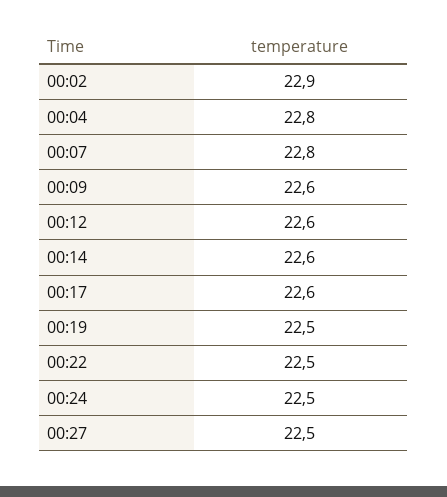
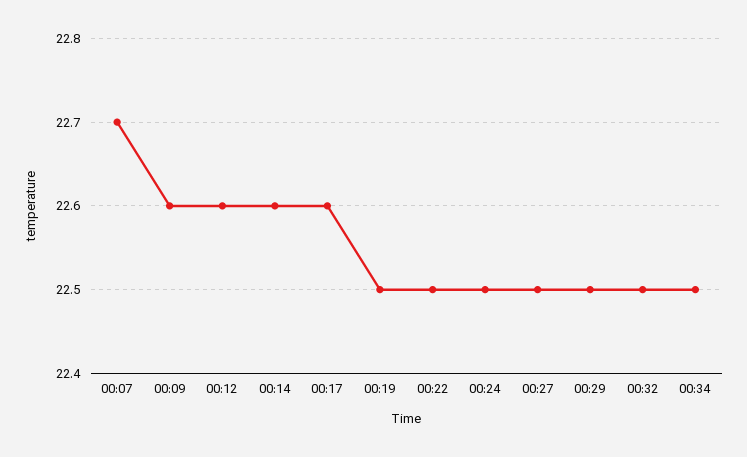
00:02: 22.9 -> none
00:04: 22.8 -> none
00:07: 22.8 -> 22.7
00:29: none -> 22.5
00:32: none -> 22.5
00:34: none -> 22.5

